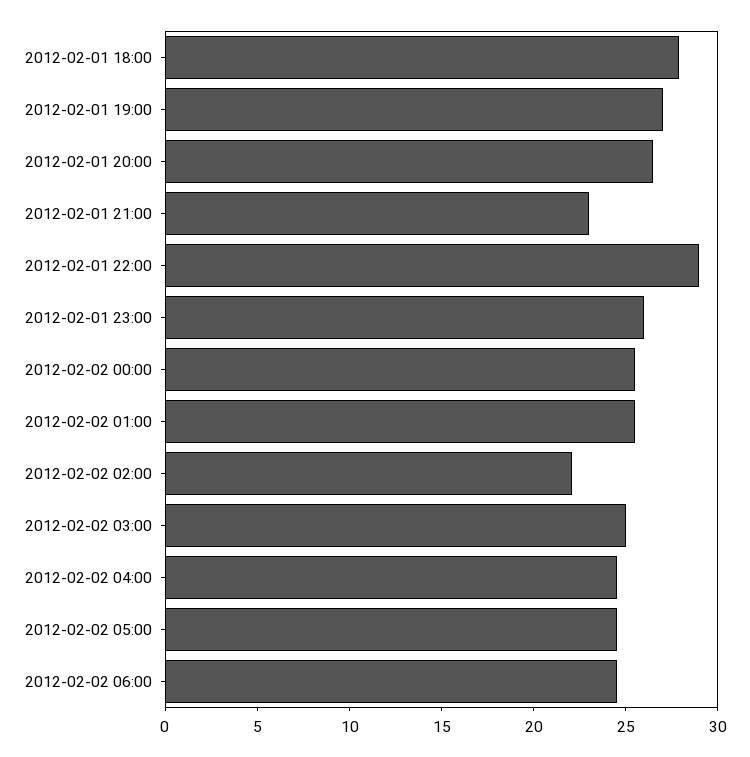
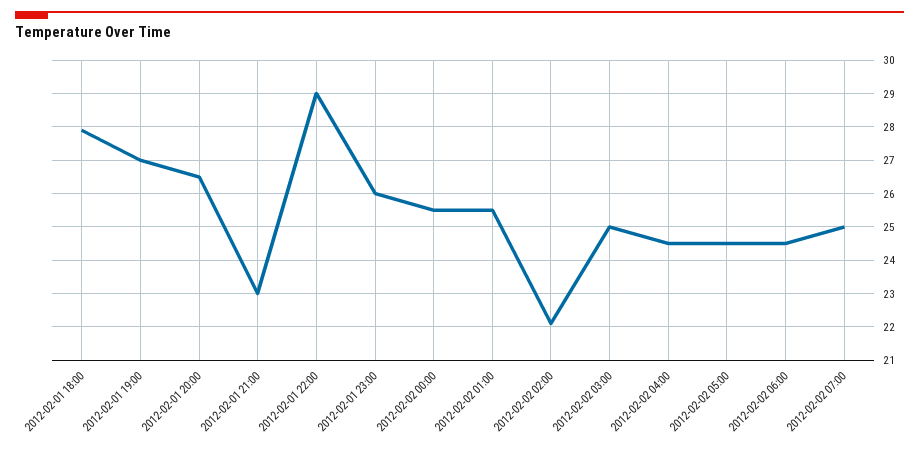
2012-02-02 07:00: none -> 25

